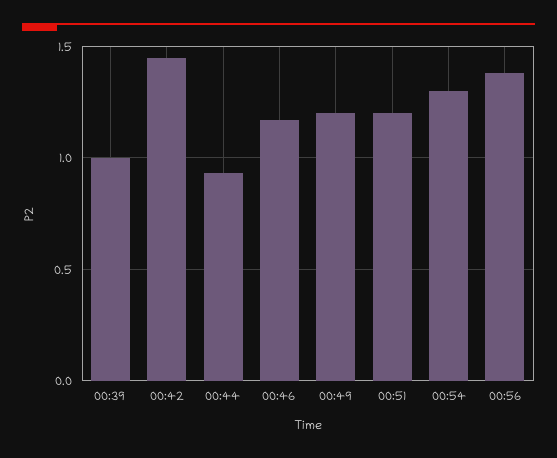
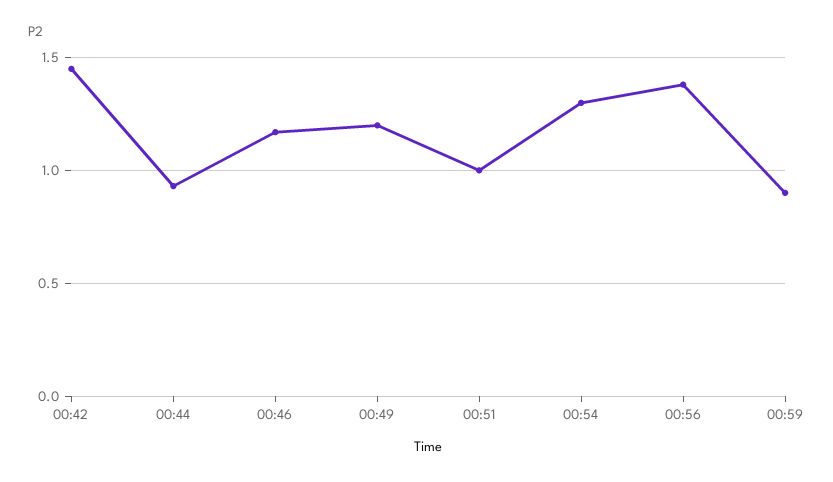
00:39: 1 -> none
00:51: 1.2 -> 1
00:59: none -> 0.9

